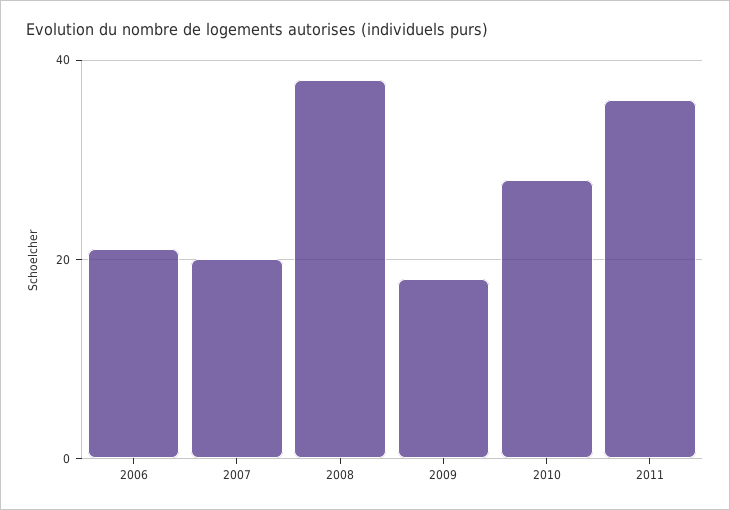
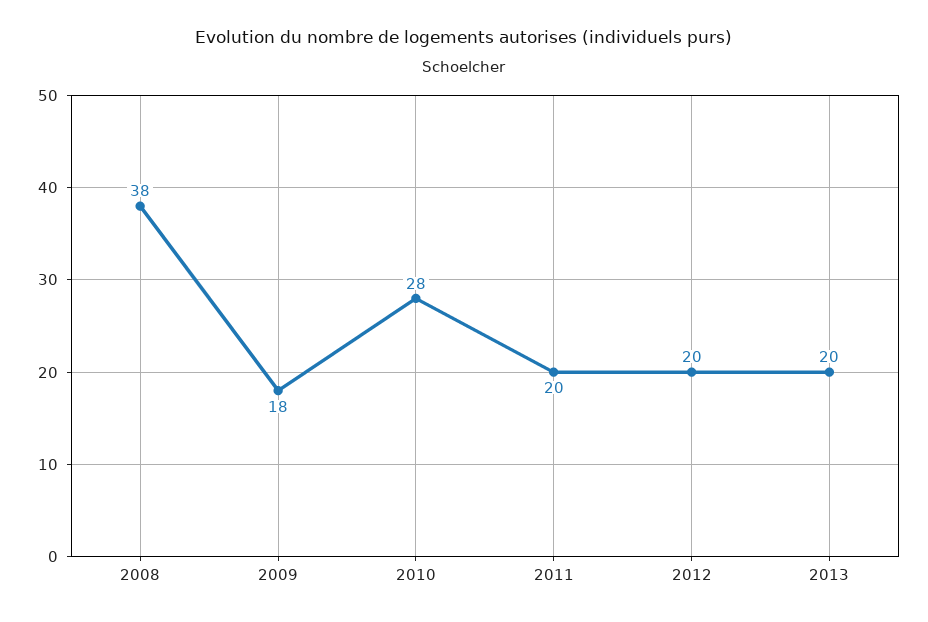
2006: 20 -> none
2007: 20 -> none
2011: 35 -> 20
2012: none -> 20
2013: none -> 20

